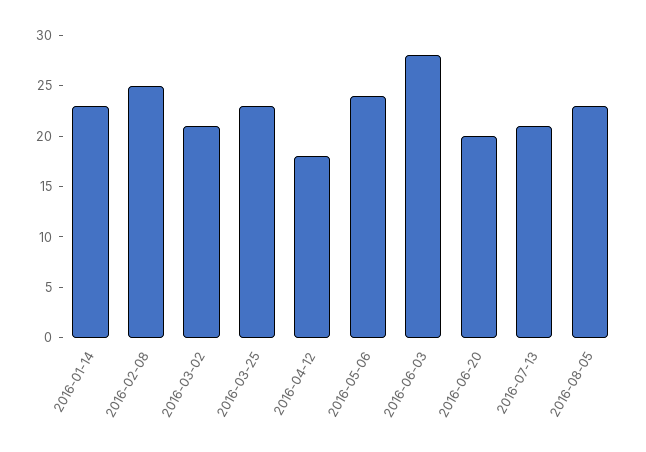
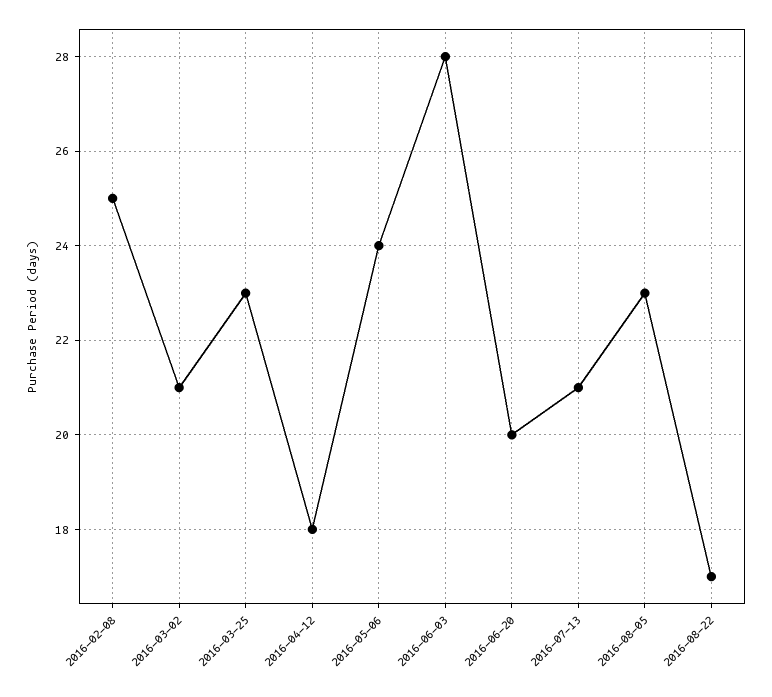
2016-01-14: 23 -> none
2016-08-22: none -> 17

